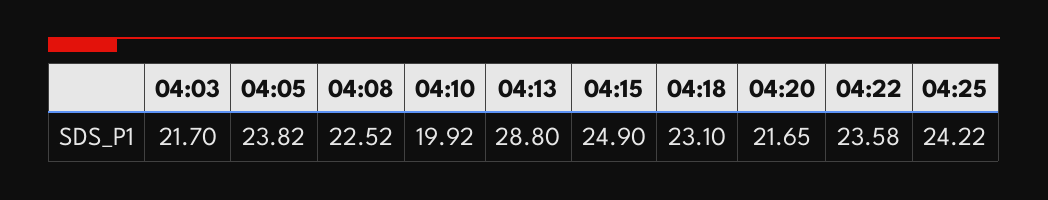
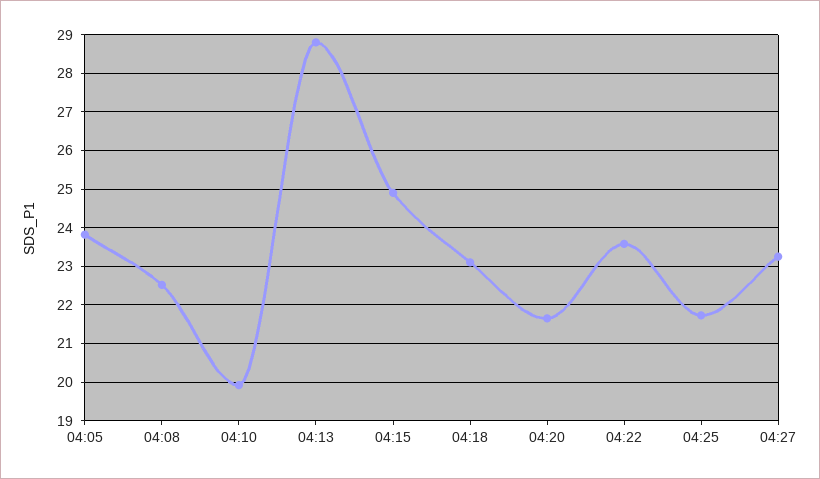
04:03: 21.7 -> none
04:25: 24.22 -> 21.8
04:27: none -> 23.2

